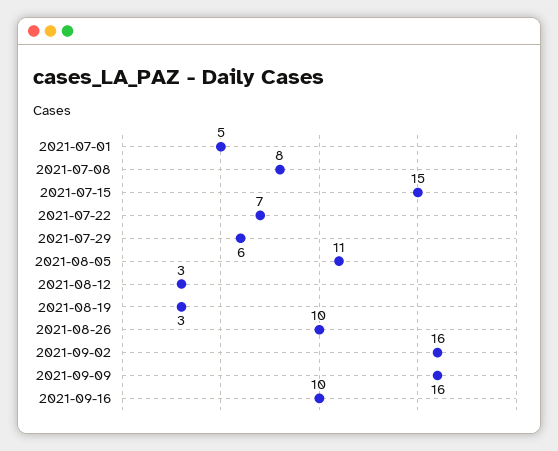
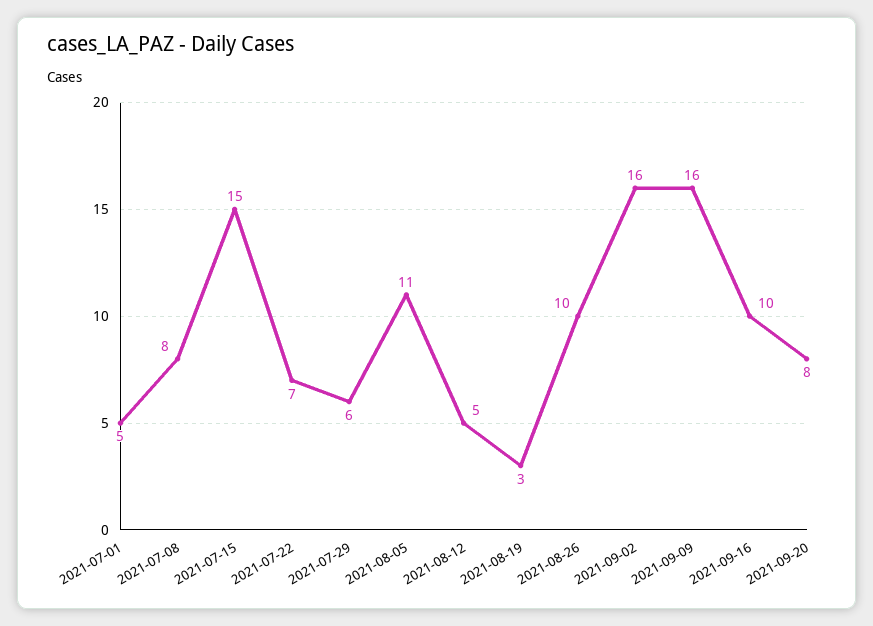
2021-08-12: 3 -> 5
2021-09-20: none -> 8

